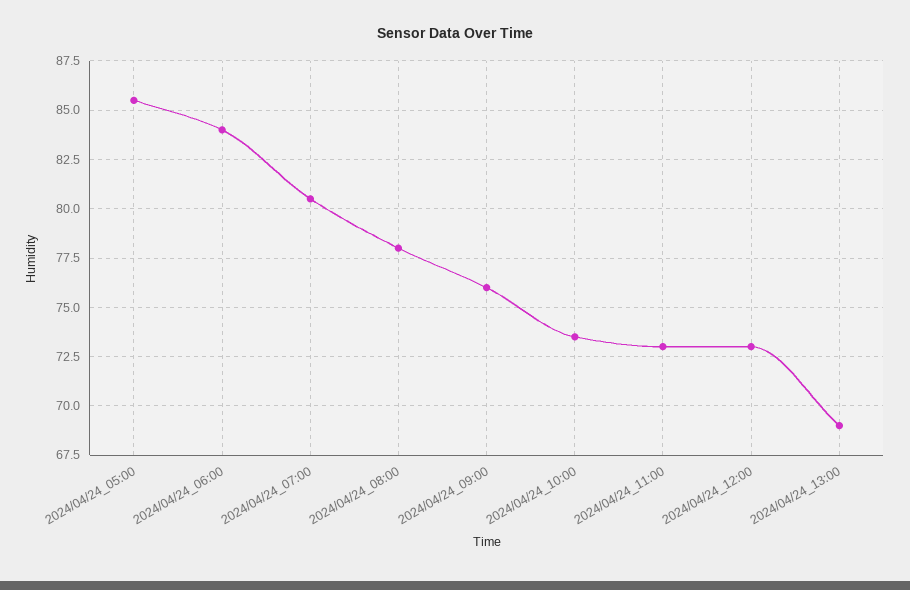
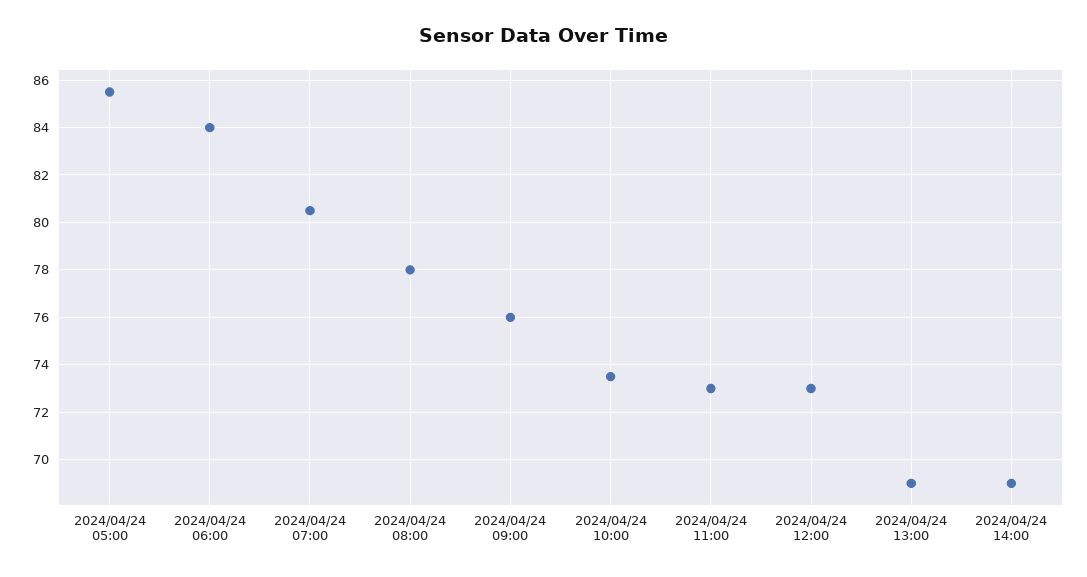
2024/04/24 14:00: none -> 69

